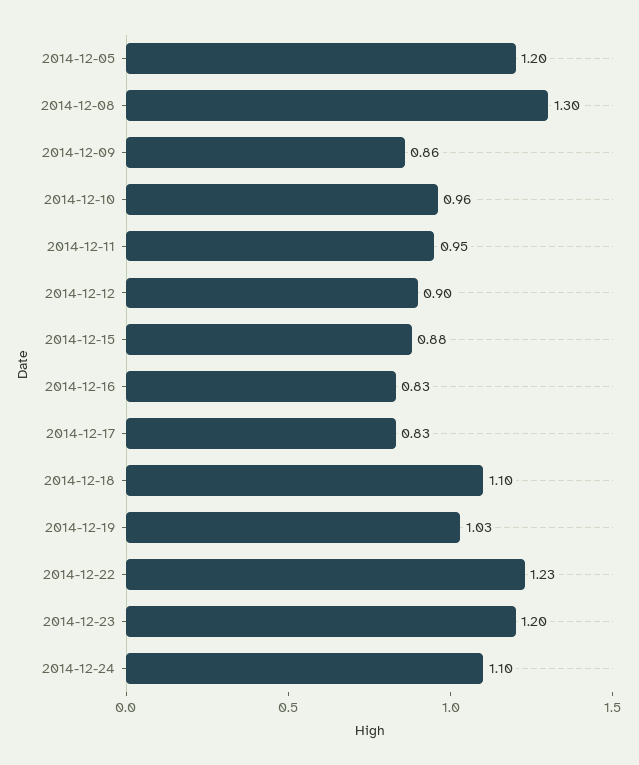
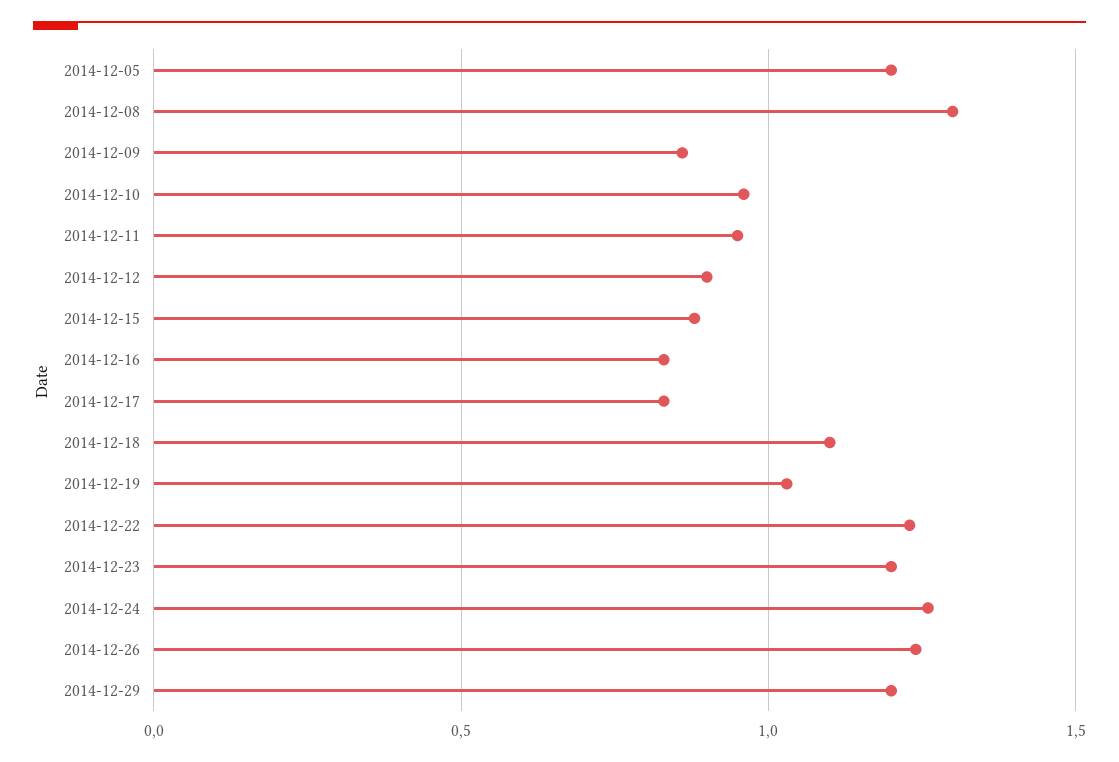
2014-12-24: 1.1 -> 1.25
2014-12-26: none -> 1.25
2014-12-29: none -> 1.2

